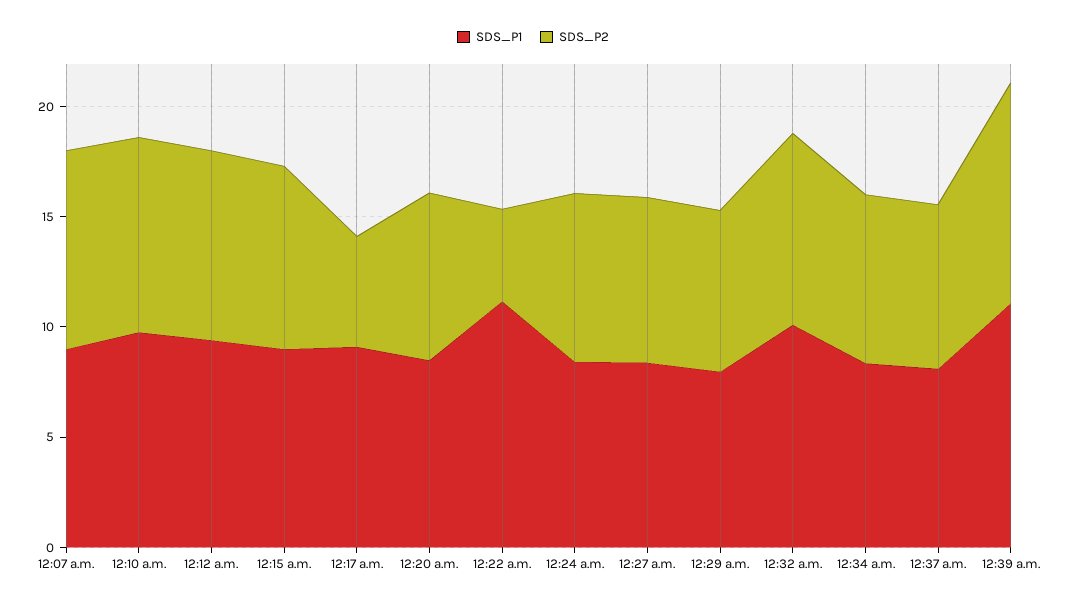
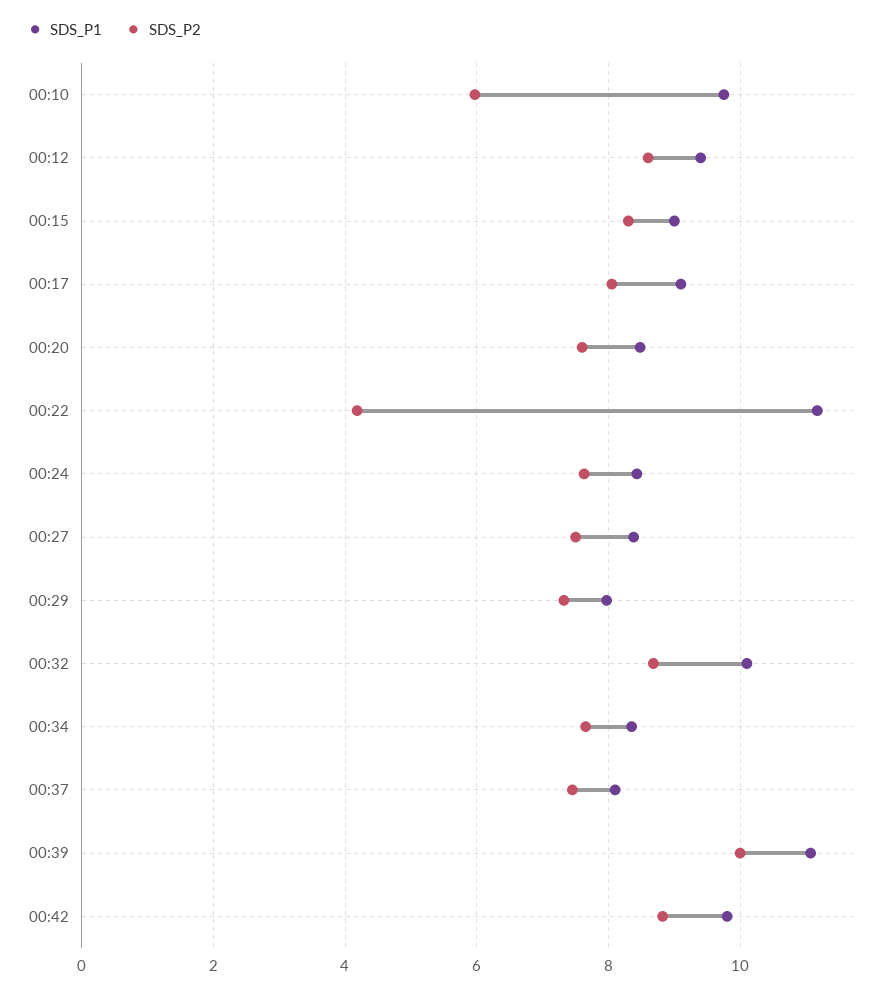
SDS_P1, 12:07 a.m.: 9 -> none
SDS_P2, 12:07 a.m.: 9 -> none
SDS_P2, 12:10 a.m.: 9 -> 6
SDS_P2, 12:17 a.m.: 5 -> 8
SDS_P1, 00:42: none -> 9.8
SDS_P2, 00:42: none -> 8.8

